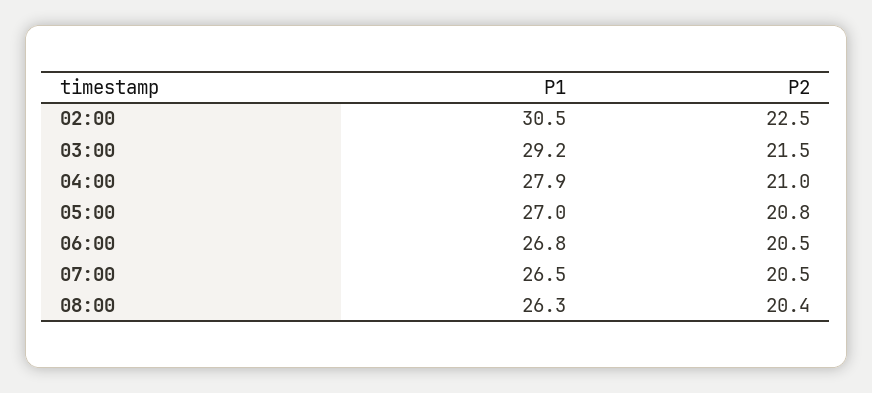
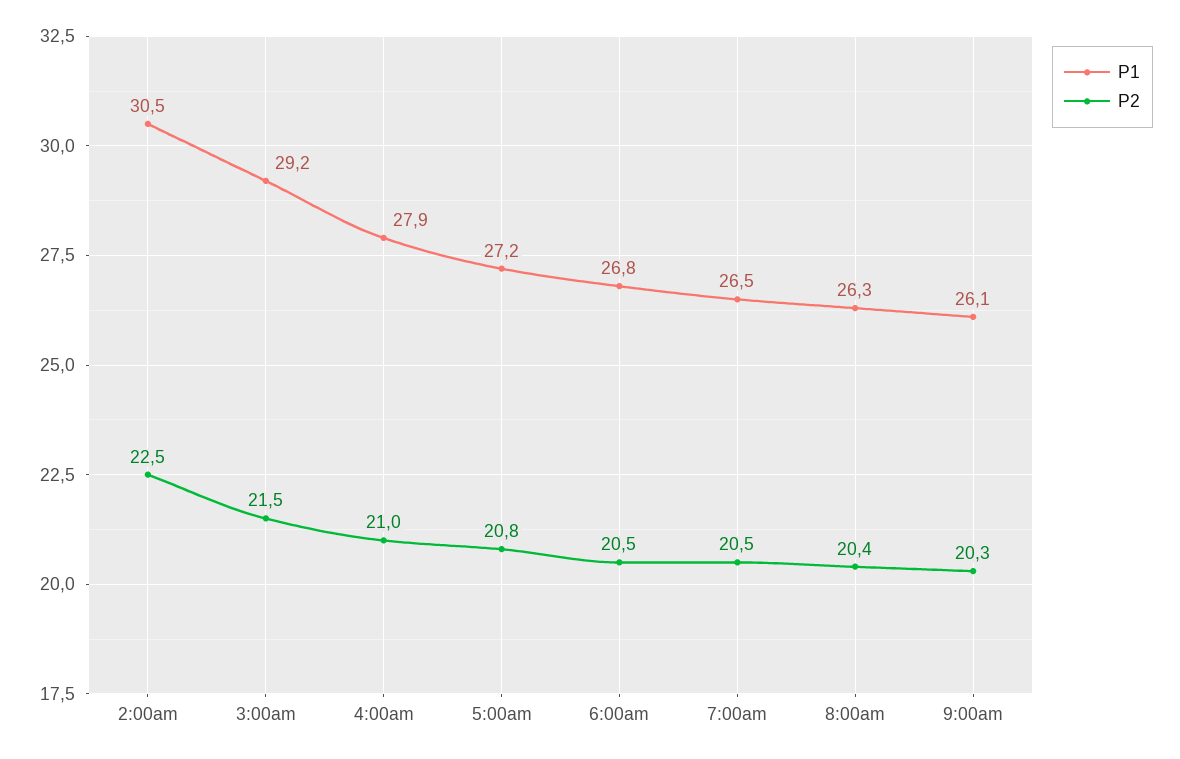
P1, 05:00: 27 -> 27.2
P1, 9:00am: none -> 26.1
P2, 9:00am: none -> 20.3

